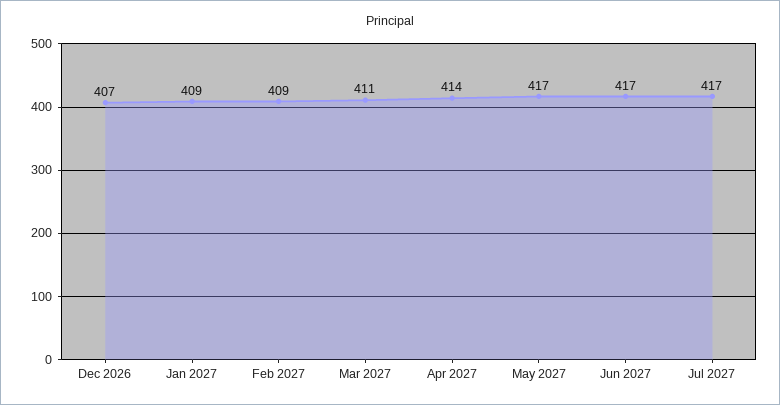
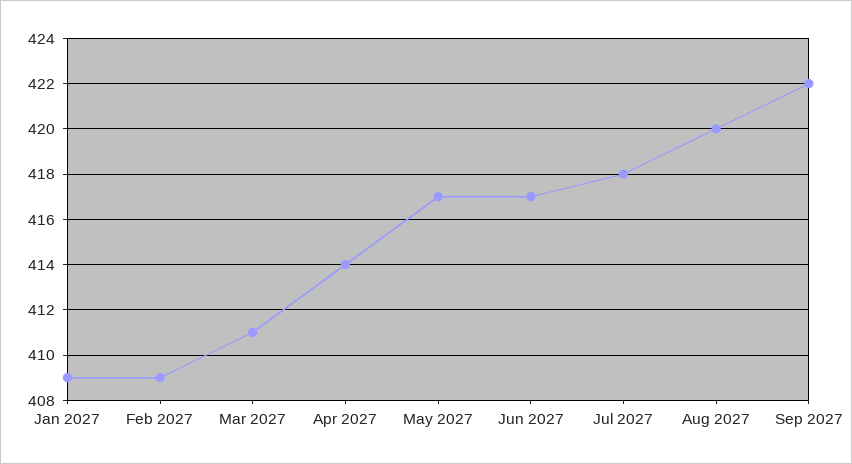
Dec 2026: 407 -> none
Jul 2027: 417 -> 418
Aug 2027: none -> 420
Sep 2027: none -> 422

